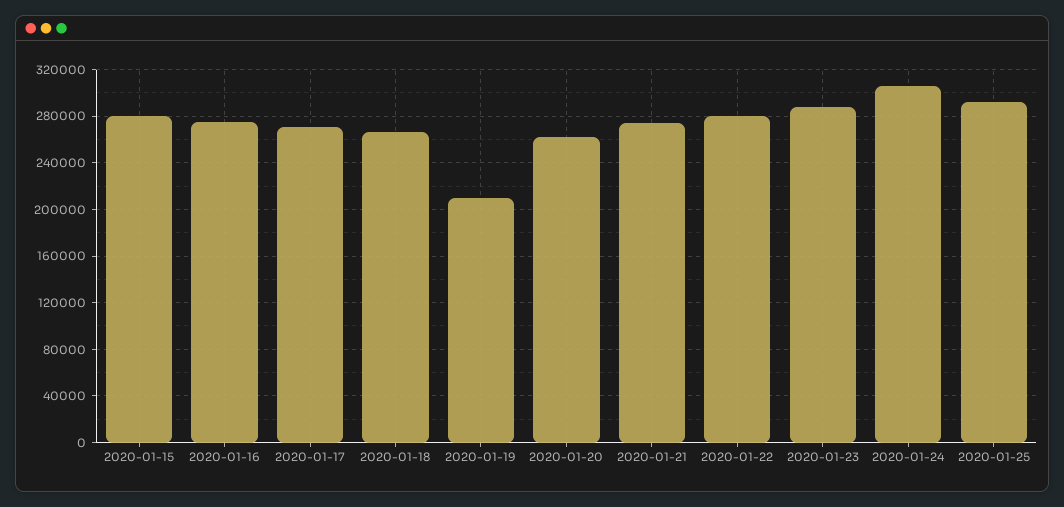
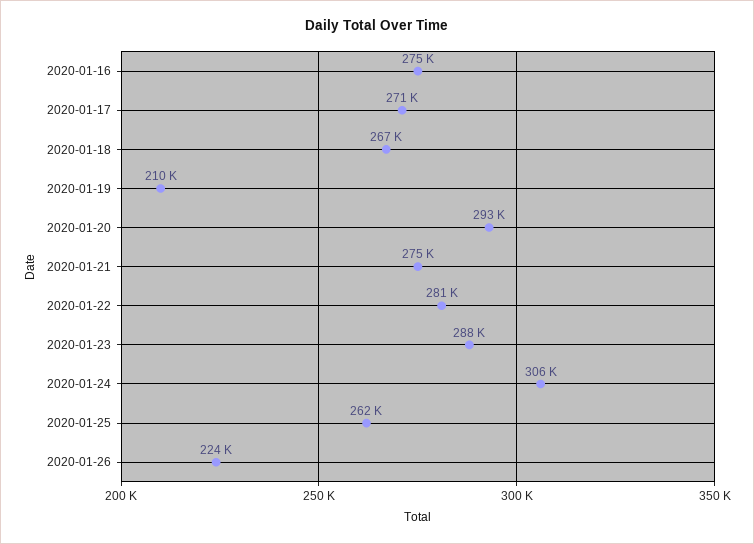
2020-01-15: 280000 -> none
2020-01-20: 260000 -> 293000
2020-01-25: 290000 -> 262000
2020-01-26: none -> 224000

